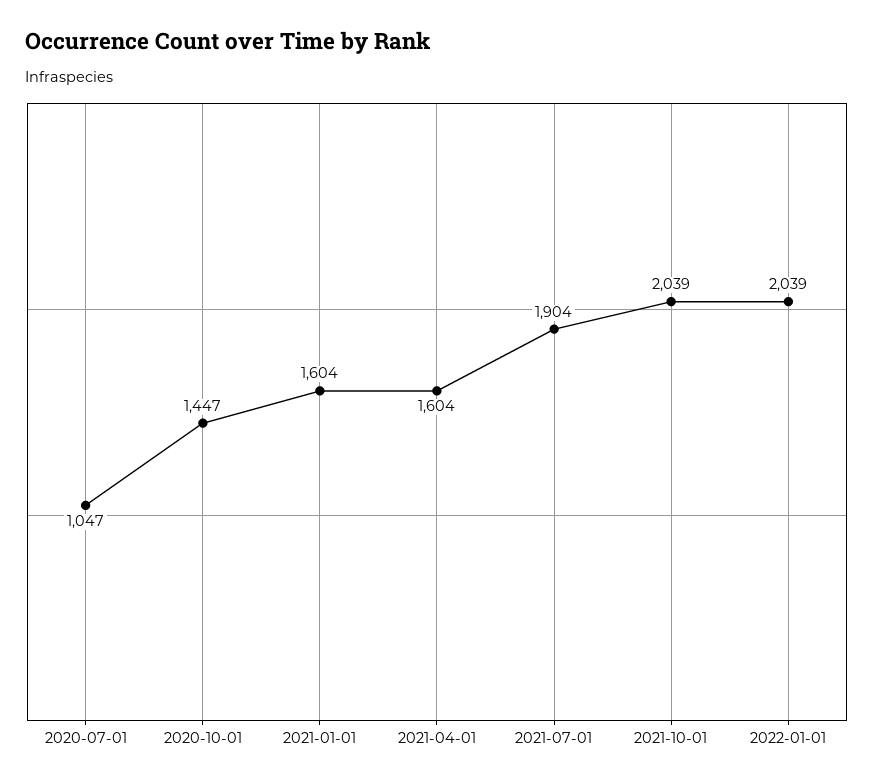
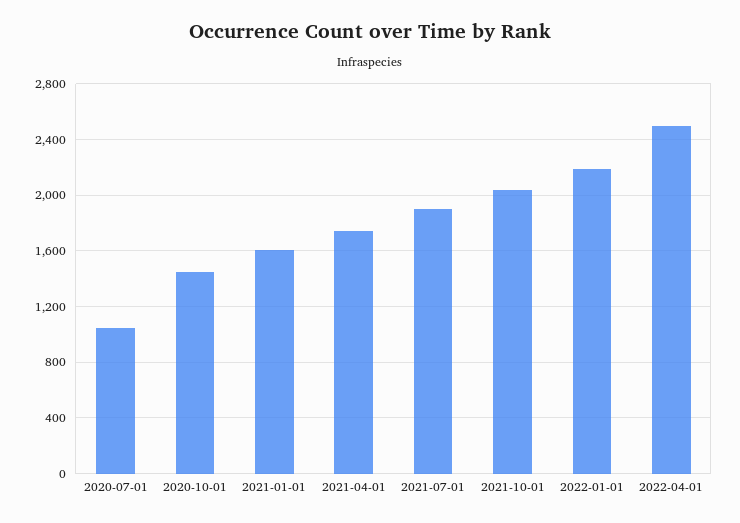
2021-04-01: 1604 -> 1750
2022-01-01: 2039 -> 2200
2022-04-01: none -> 2500

